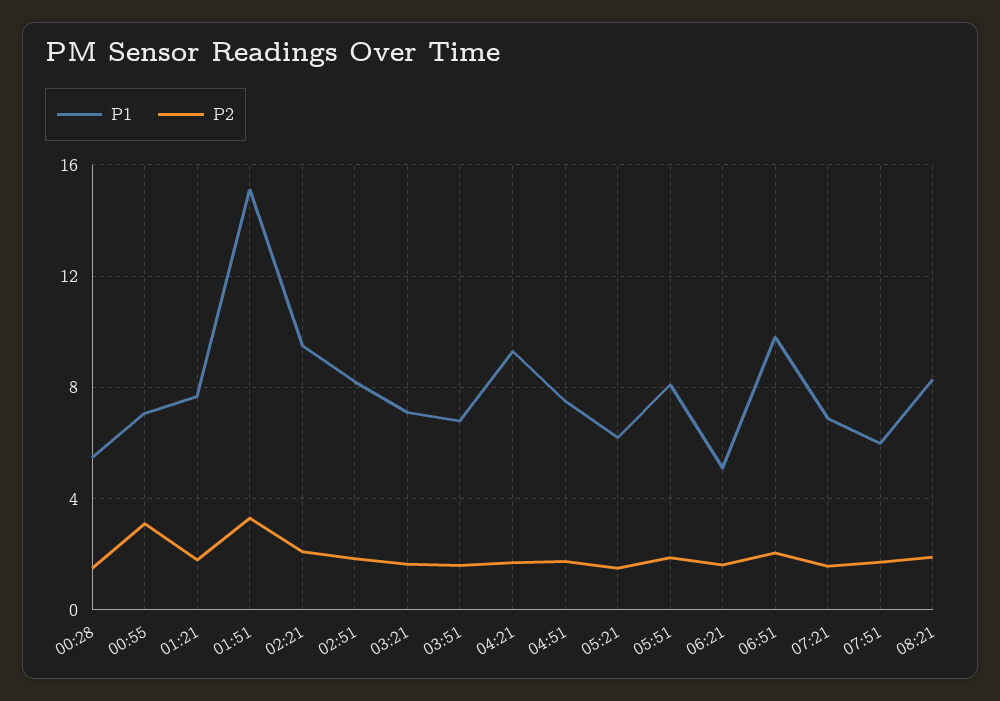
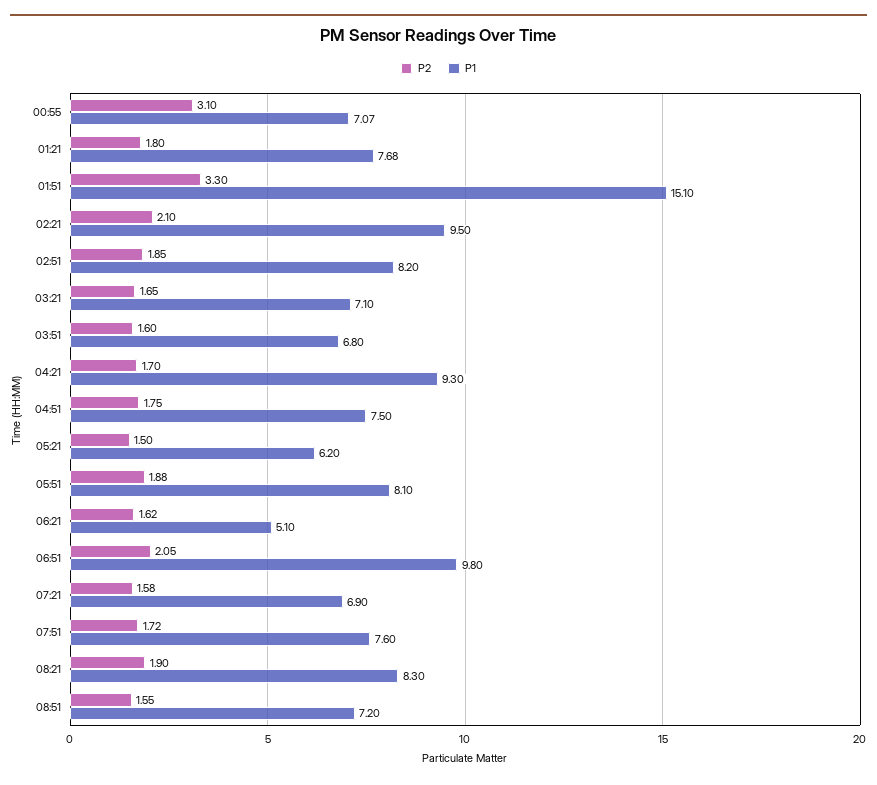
P1, 00:28: 5.5 -> none
P2, 00:28: 1.5 -> none
P1, 07:51: 6 -> 7.6
P2, 08:51: none -> 1.55
P1, 08:51: none -> 7.2

